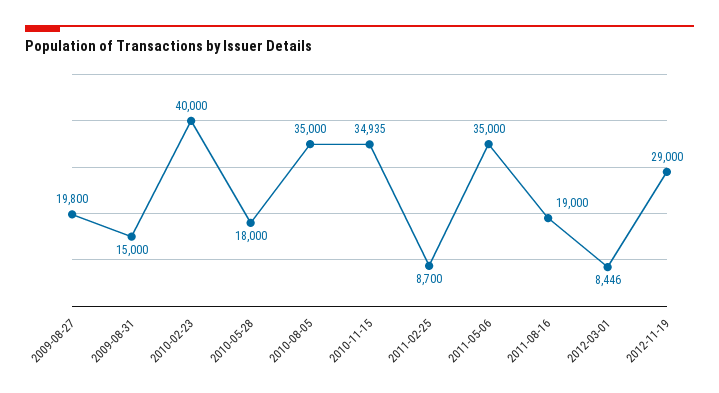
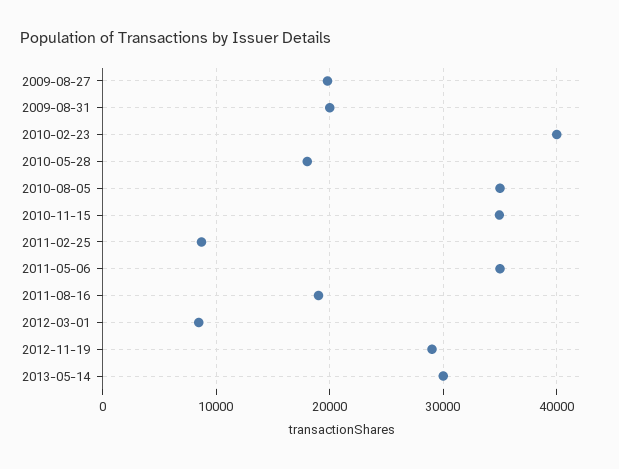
2009-08-31: 15000 -> 20000
2013-05-14: none -> 30000

